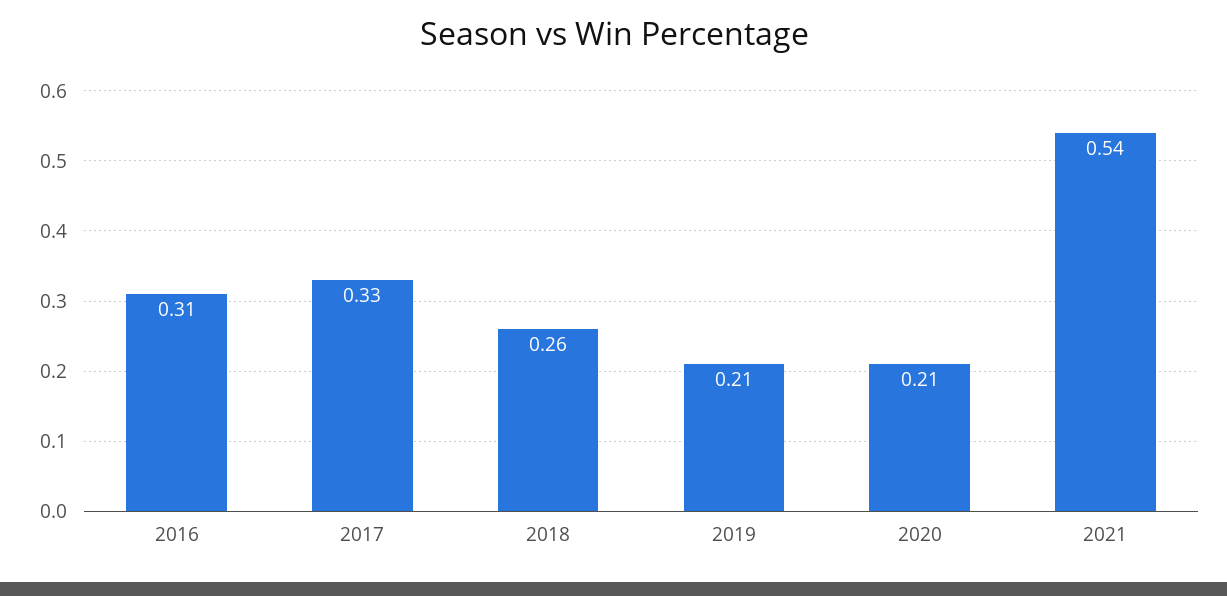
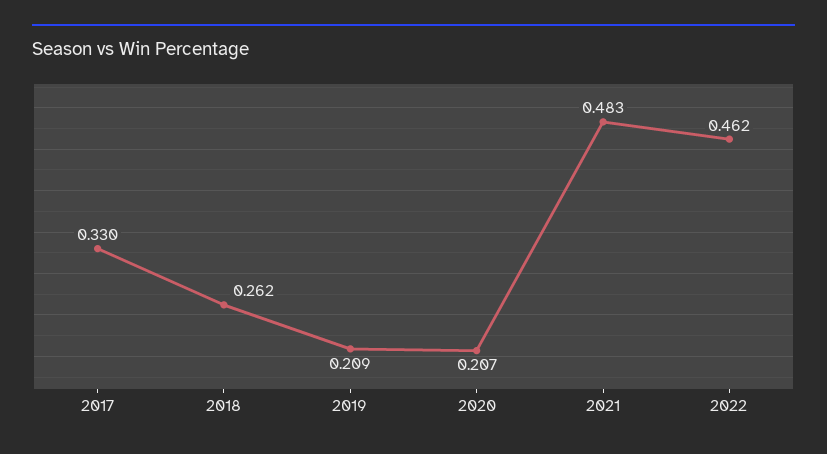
2016: 0.31 -> none
2021: 0.54 -> 0.483
2022: none -> 0.462

